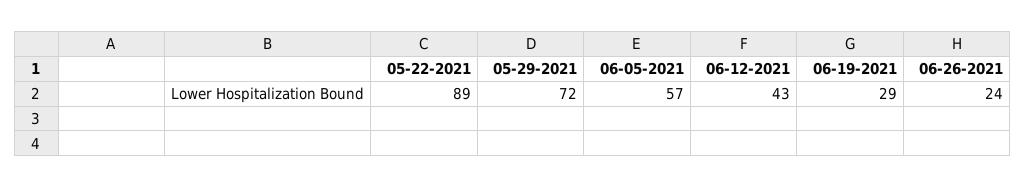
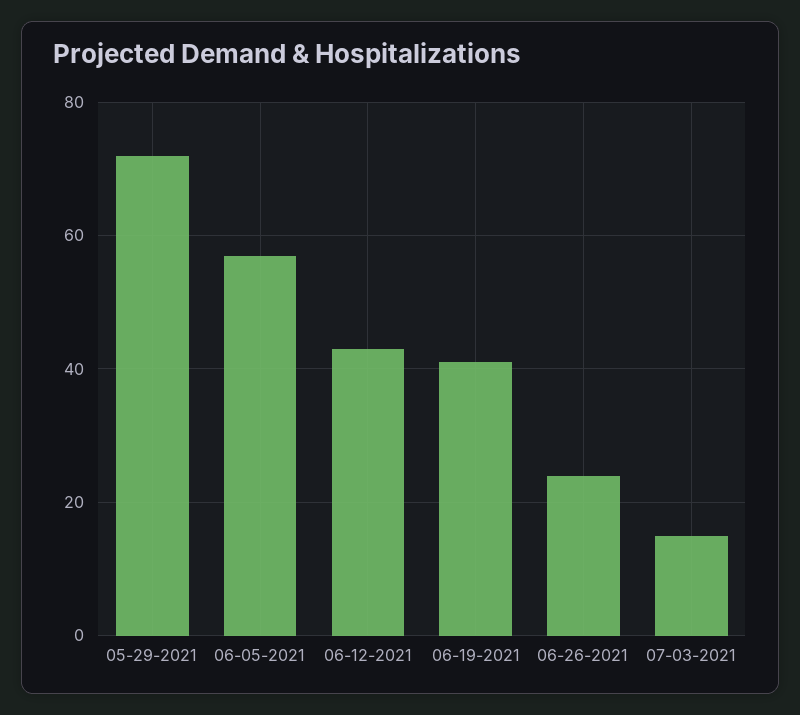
05-22-2021: 89 -> none
06-19-2021: 29 -> 40
07-03-2021: none -> 15

